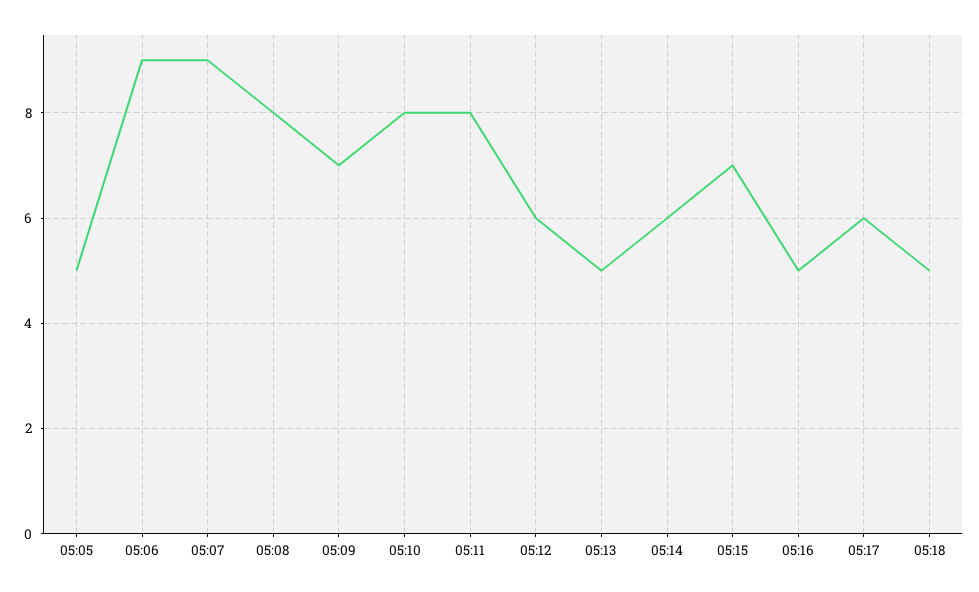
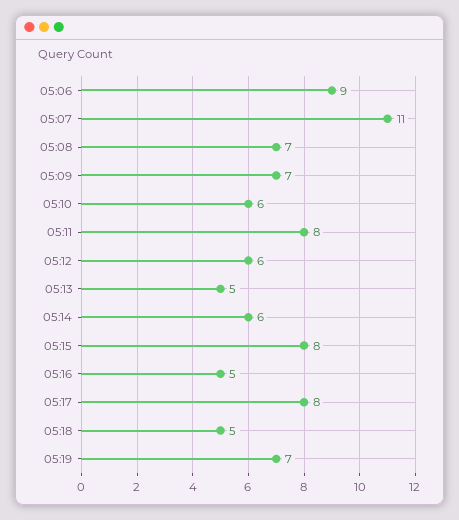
05:05: 5 -> none
05:07: 9 -> 11
05:08: 8 -> 7
05:10: 8 -> 6
05:15: 7 -> 8
05:17: 6 -> 8
05:19: none -> 7

